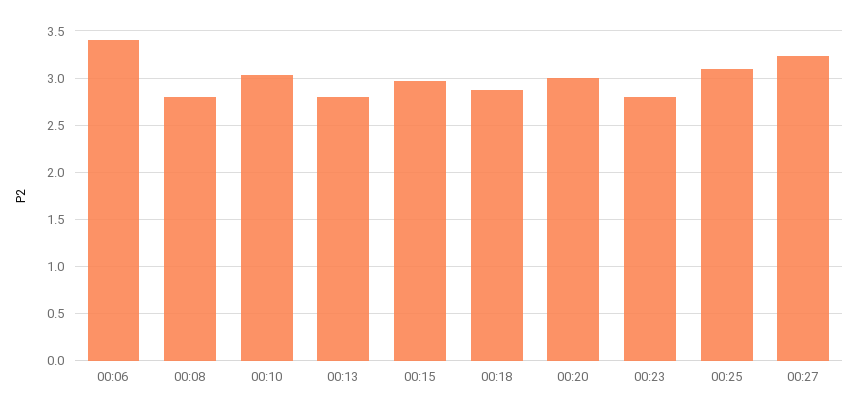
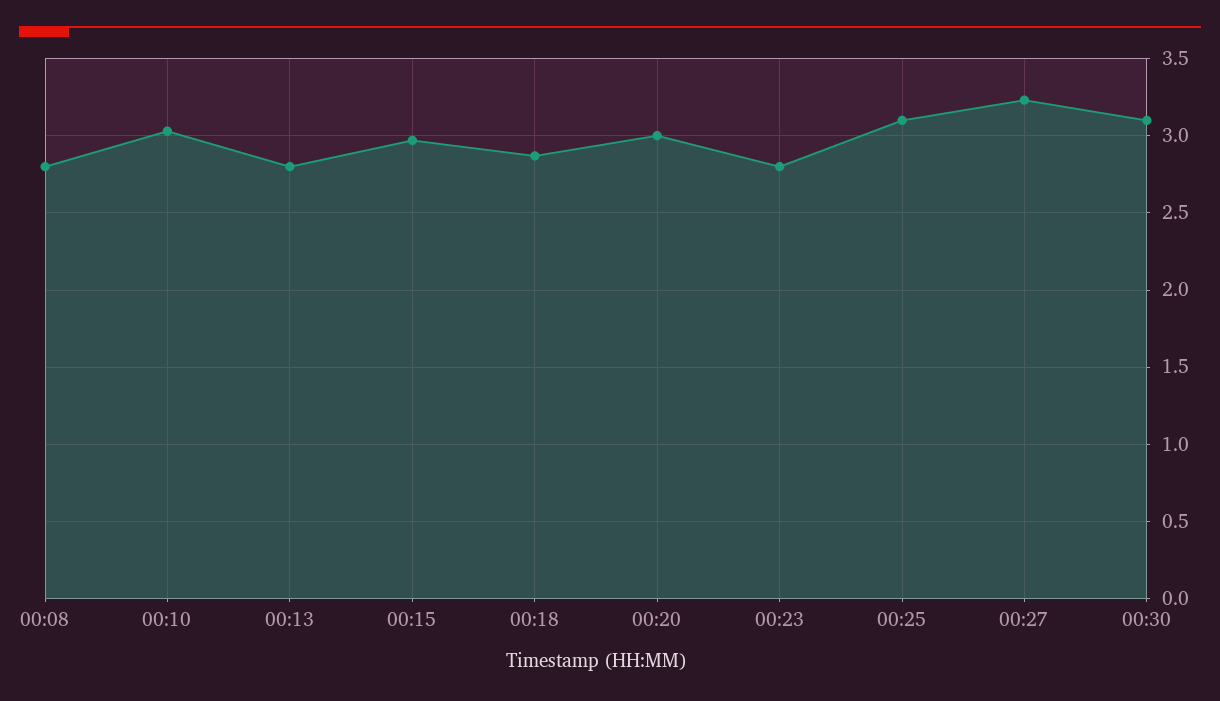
00:06: 3.4 -> none
00:30: none -> 3.1

